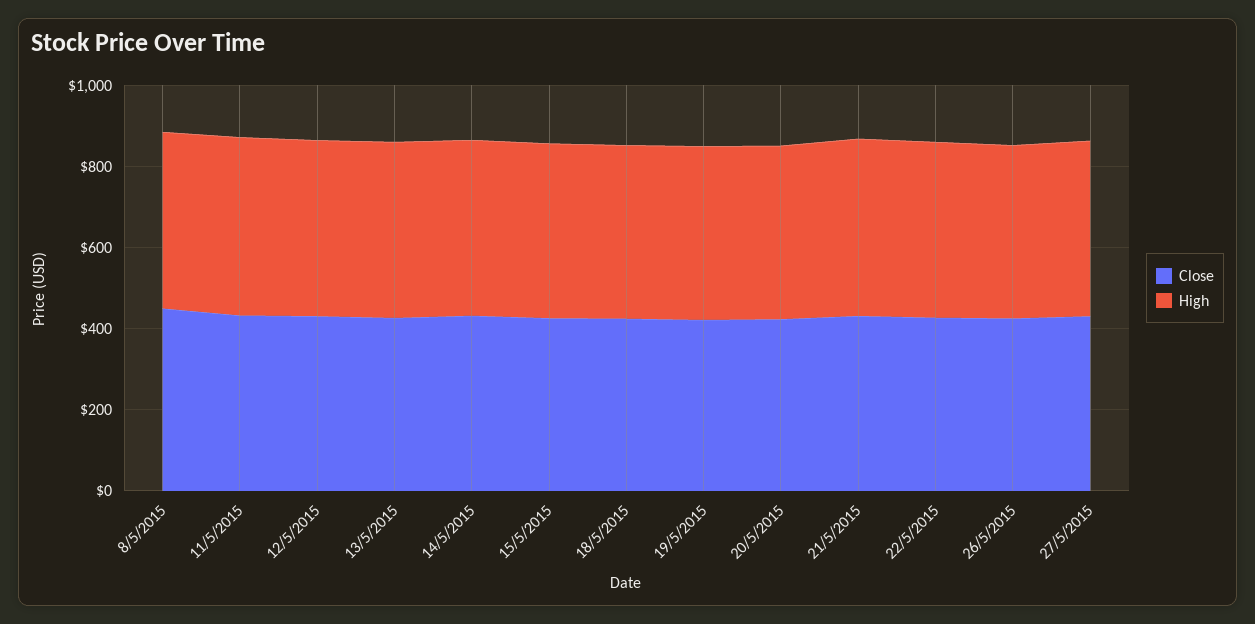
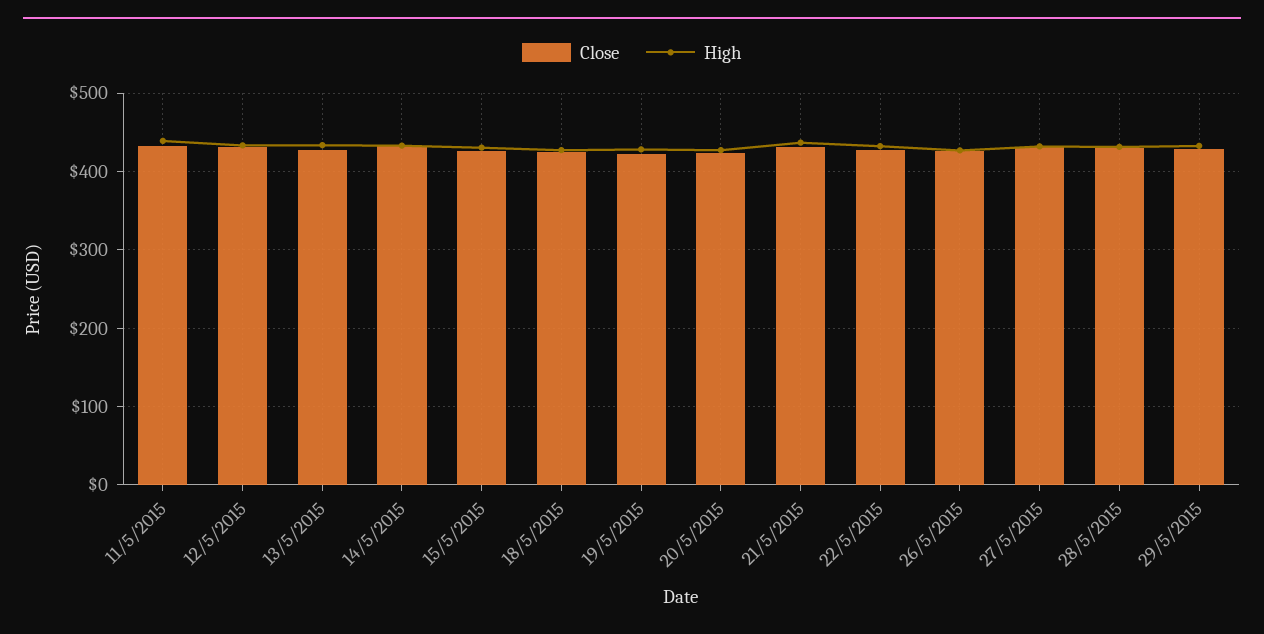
Close, 8/5/2015: 450 -> none
High, 8/5/2015: 450 -> none
Close, 28/5/2015: none -> 430
High, 28/5/2015: none -> 430
Close, 29/5/2015: none -> 430
High, 29/5/2015: none -> 430

